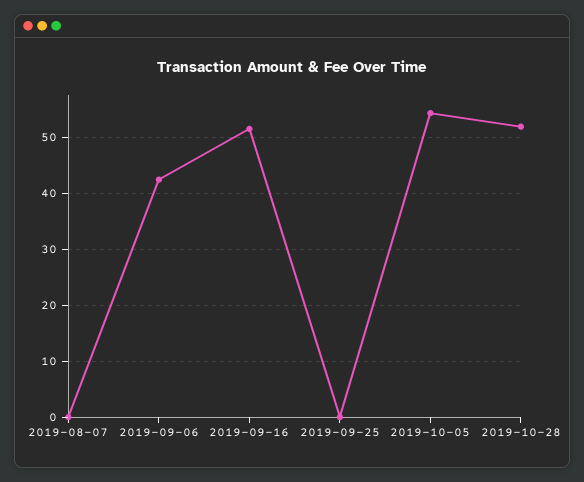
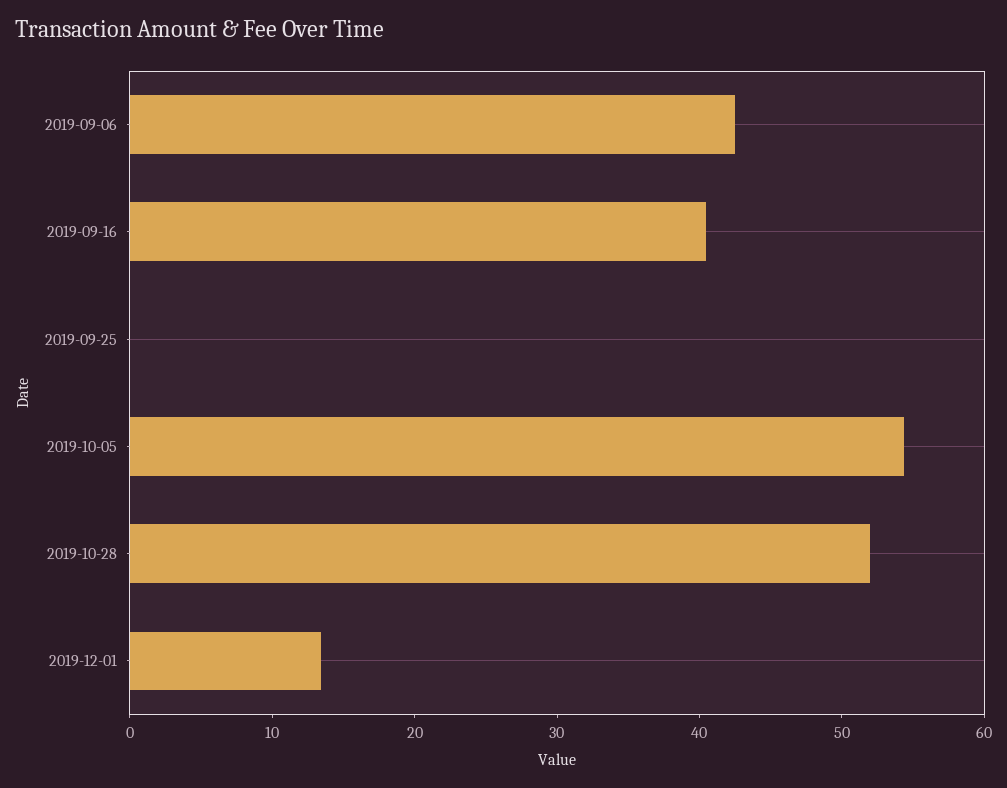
2019-08-07: 0 -> none
2019-09-16: 52 -> 40
2019-12-01: none -> 14

